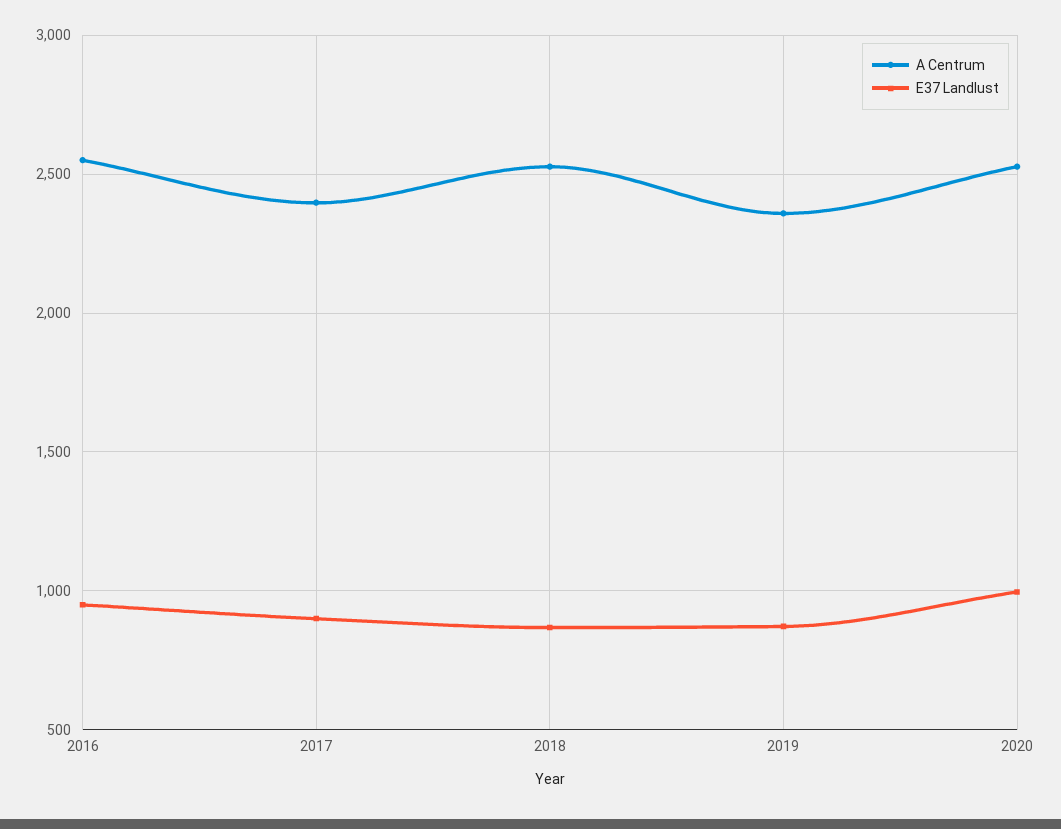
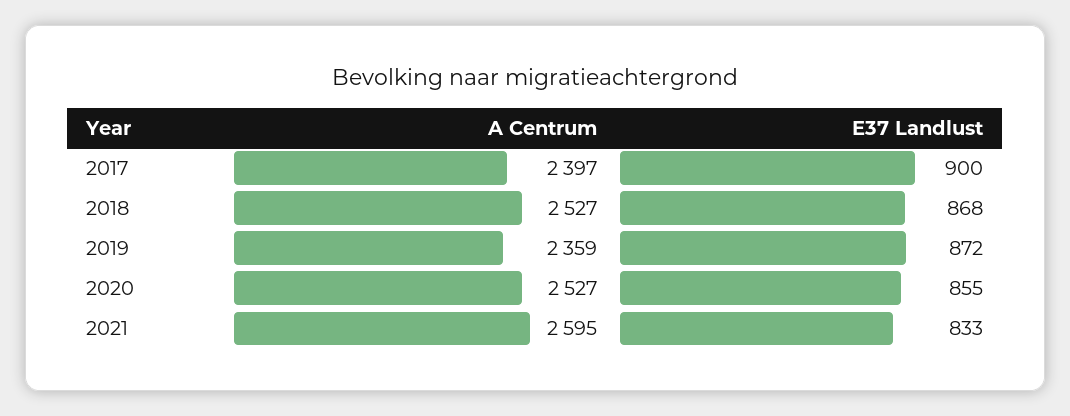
A Centrum, 2016: 2550 -> none
E37 Landlust, 2016: 950 -> none
E37 Landlust, 2020: 1000 -> 855
A Centrum, 2021: none -> 2595
E37 Landlust, 2021: none -> 833

